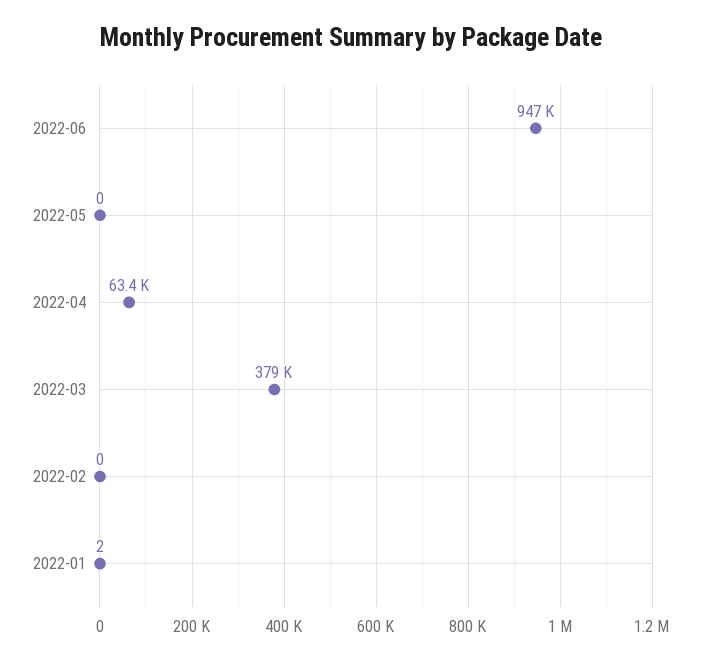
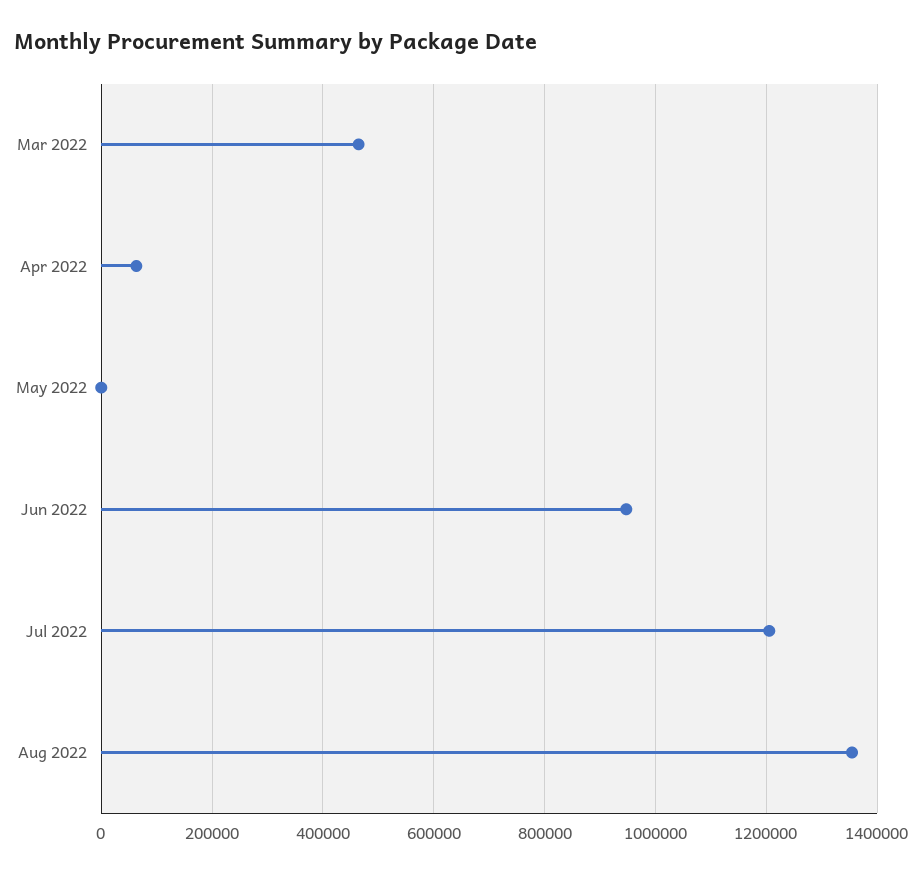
2022-03: 379000 -> 460000
2022-02: 0 -> none
2022-01: 2 -> none
Jul 2022: none -> 1200000
Aug 2022: none -> 1360000

